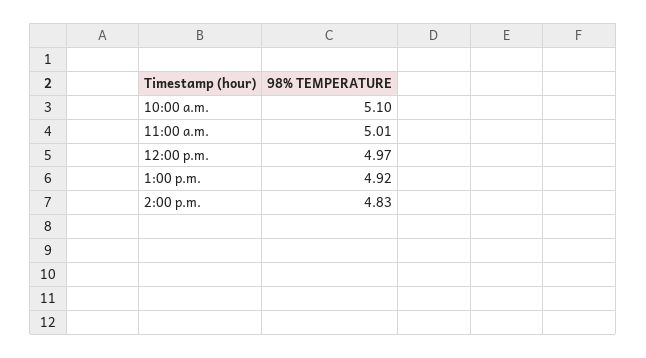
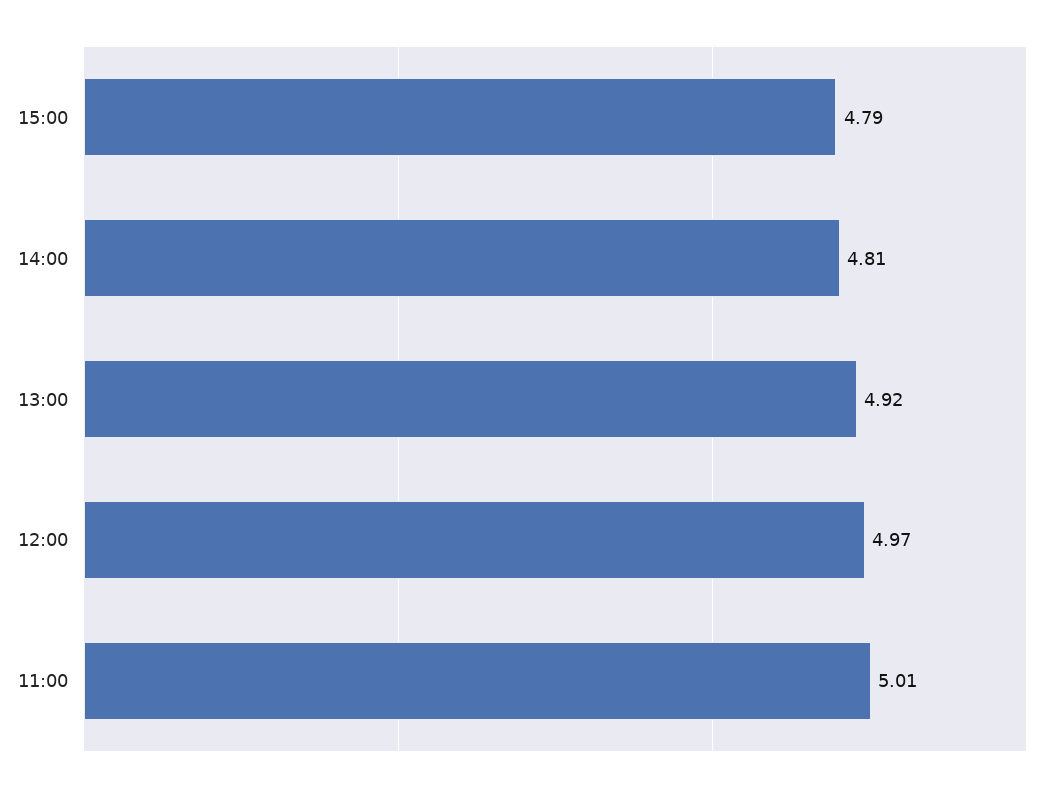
10:00 a.m.: 5.1 -> none
2:00 p.m.: 4.83 -> 4.81
15:00: none -> 4.79

